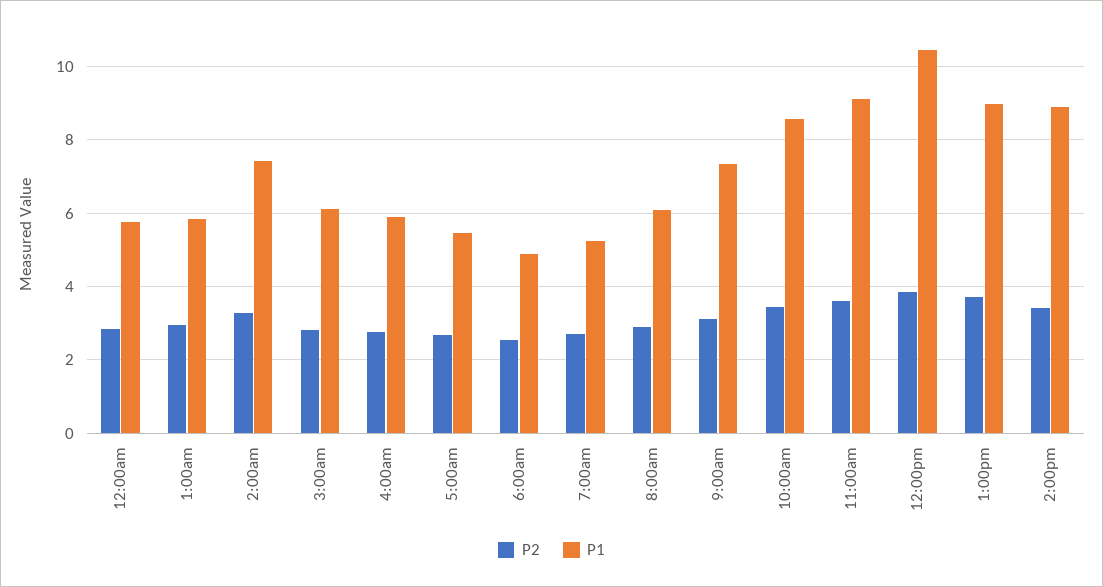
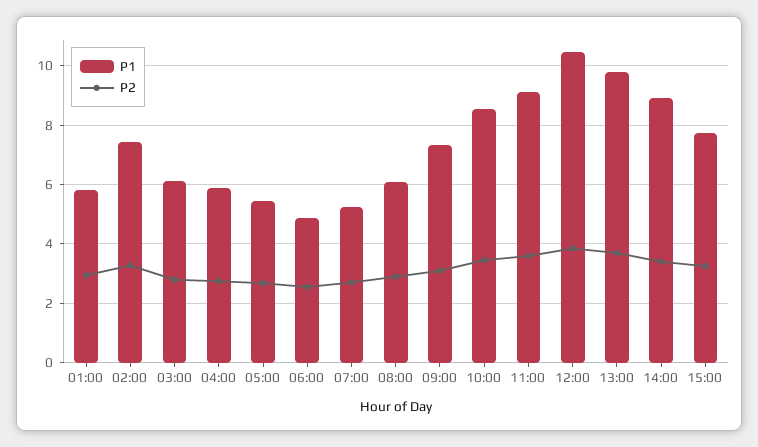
P2, 12:00am: 2.8 -> none
P1, 12:00am: 5.8 -> none
P1, 1:00pm: 9 -> 9.75
P1, 15:00: none -> 7.75
P2, 15:00: none -> 3.25

